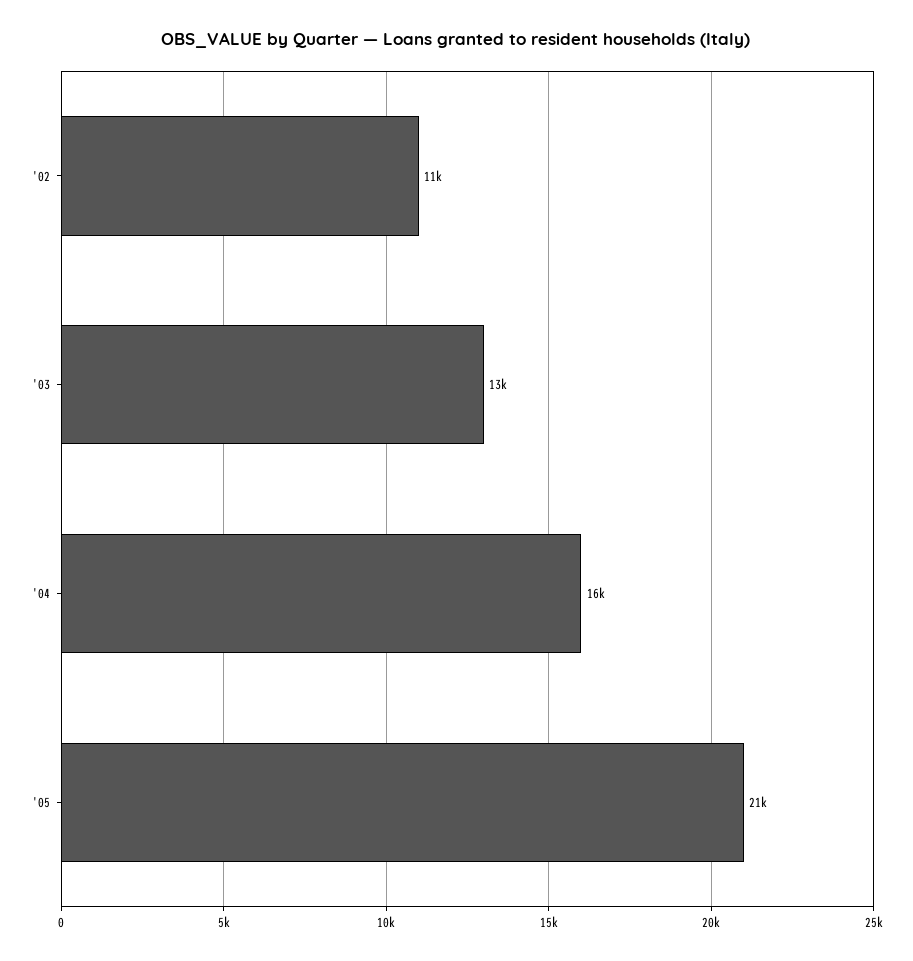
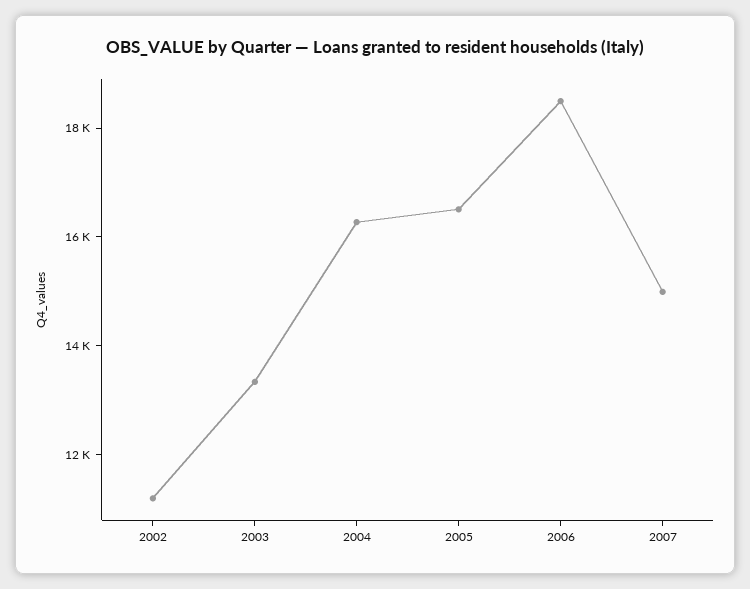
'05: 21000 -> 16500
2006: none -> 18500
2007: none -> 15000

